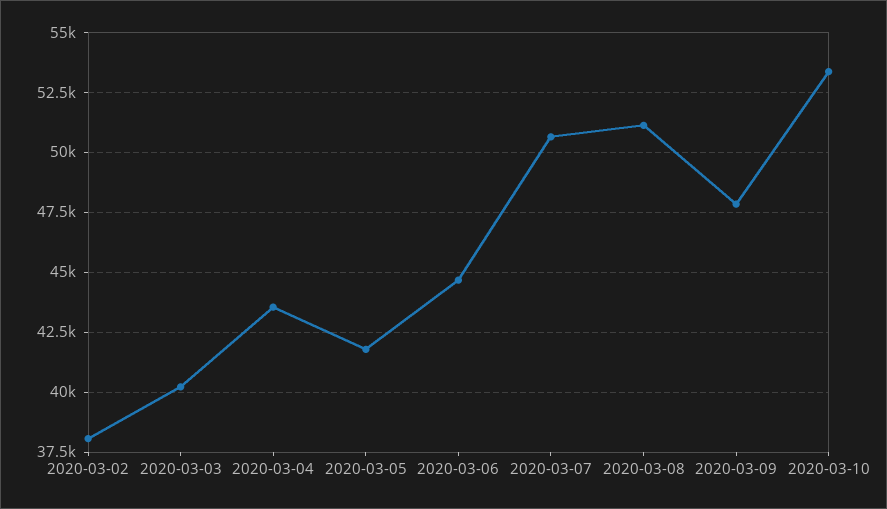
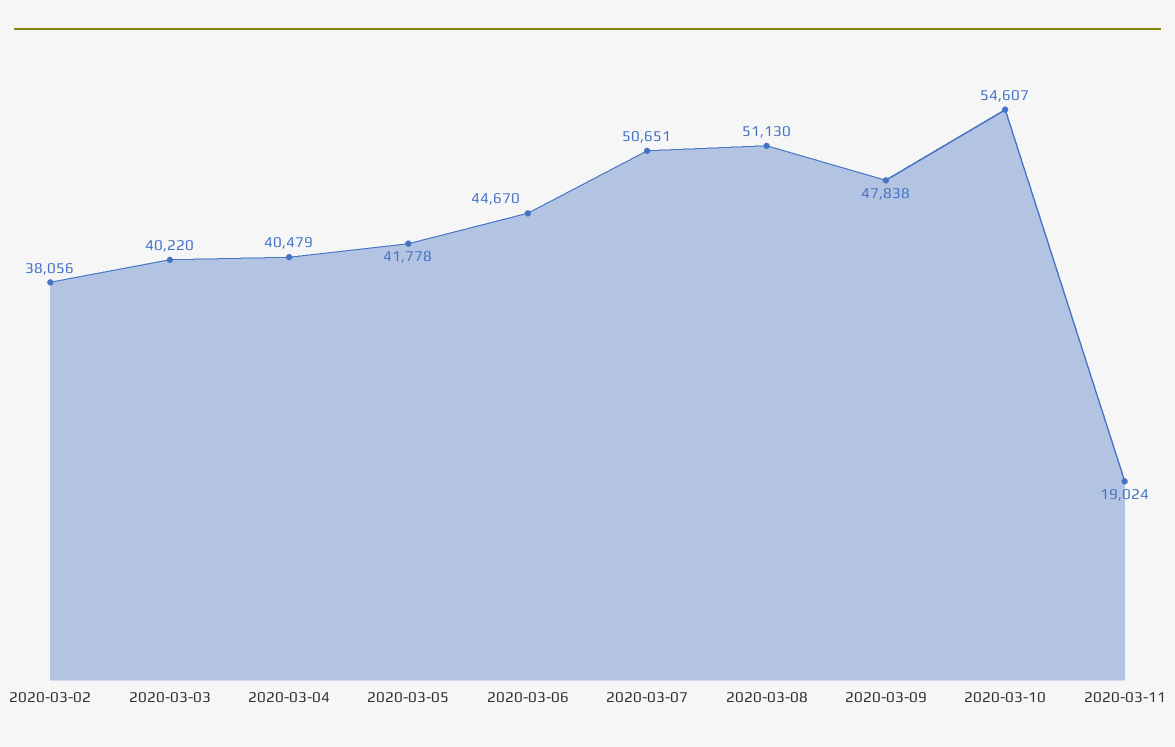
2020-03-04: 43500 -> 40479
2020-03-10: 53500 -> 54607
2020-03-11: none -> 19024

